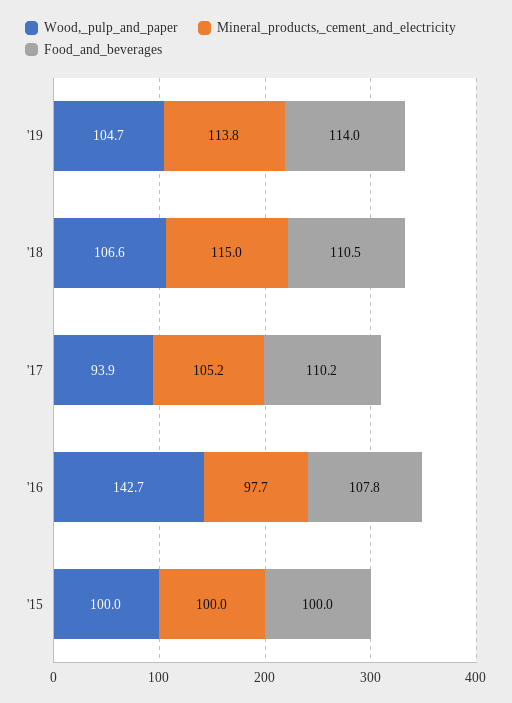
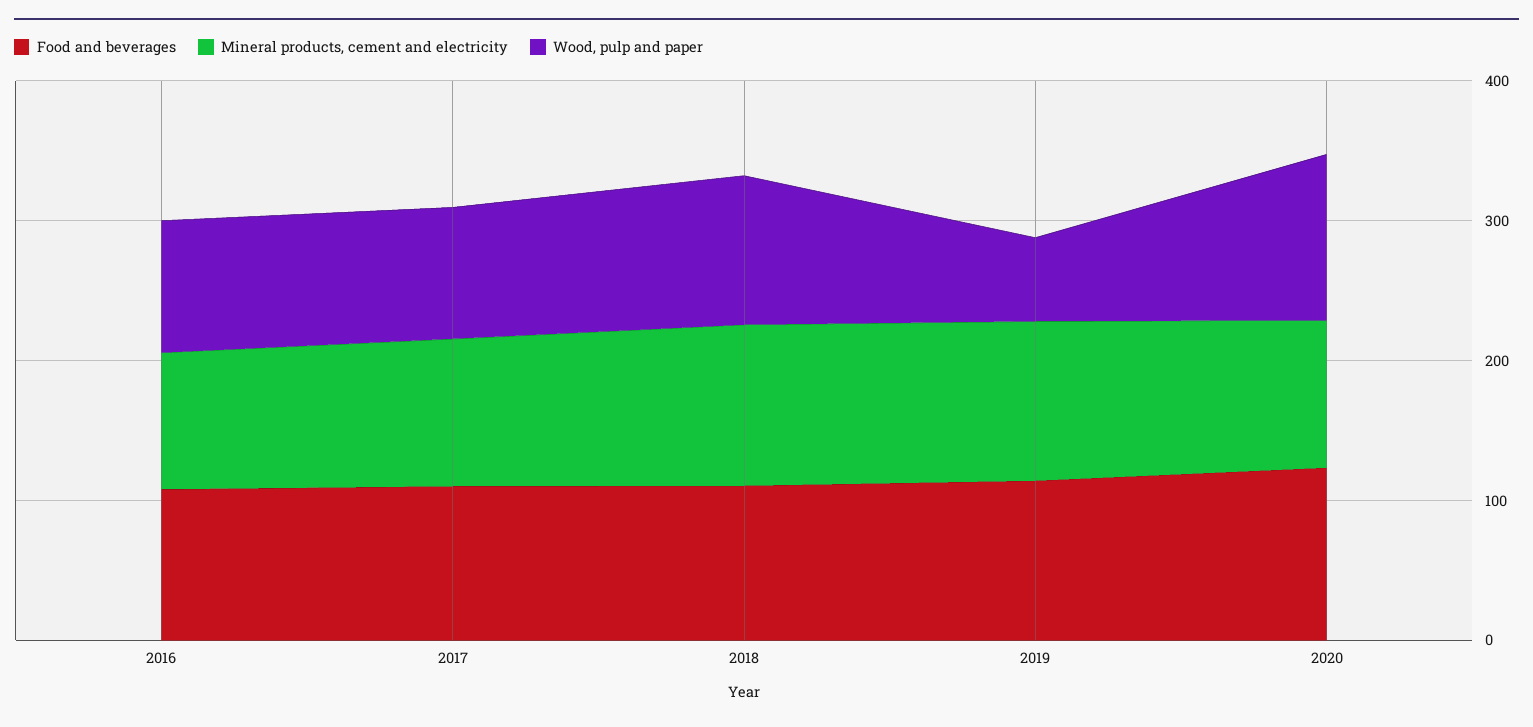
Wood,_pulp_and_paper, '19: 104.7 -> 60
Wood,_pulp_and_paper, '16: 142.7 -> 100
Wood,_pulp_and_paper, '15: 100 -> none
Mineral_products,_cement_and_electricity, '15: 100 -> none
Food_and_beverages, '15: 100 -> none
Food_and_beverages, 2020: none -> 120
Mineral_products,_cement_and_electricity, 2020: none -> 100
Wood,_pulp_and_paper, 2020: none -> 120

